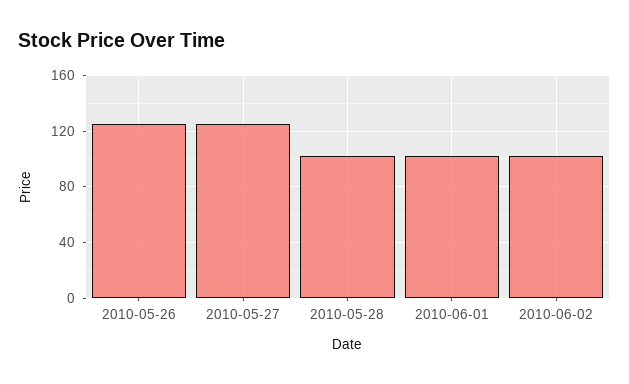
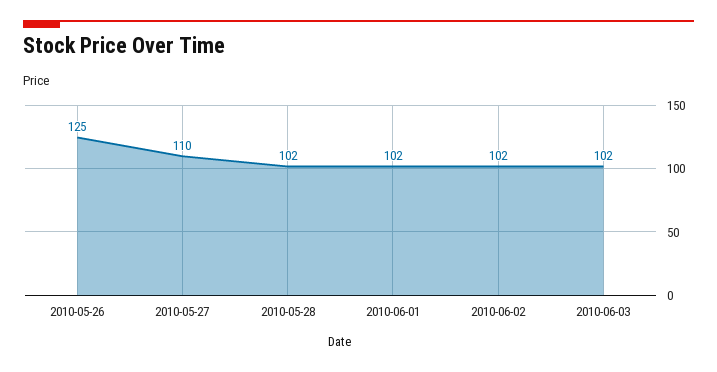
2010-05-27: 125 -> 110
2010-06-03: none -> 102

